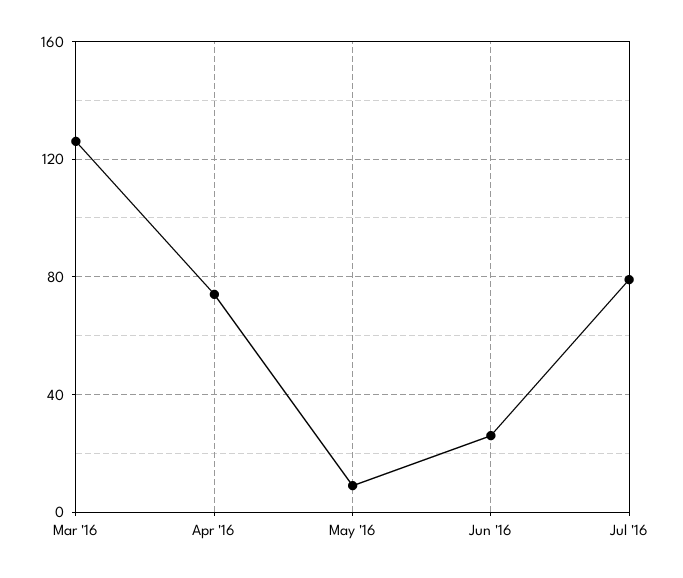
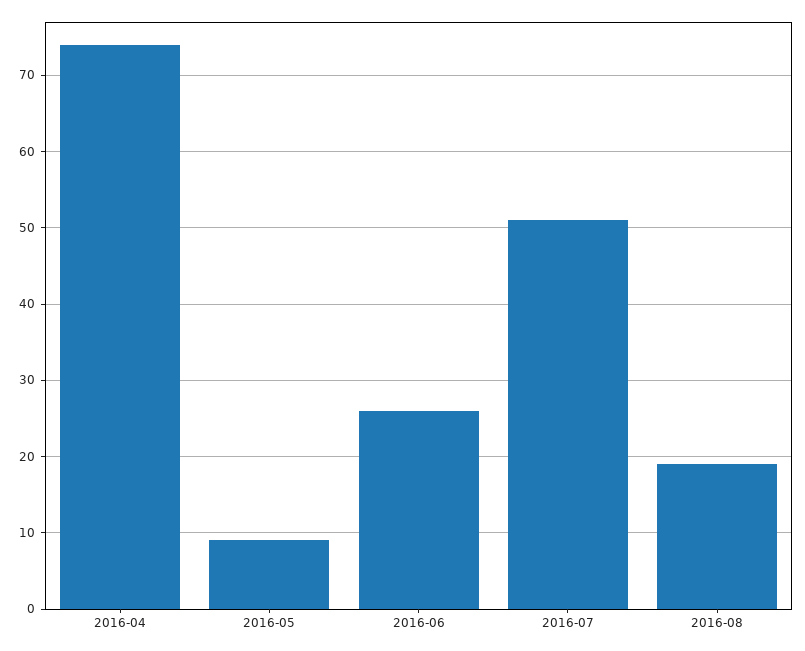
Mar '16: 125 -> none
Jul '16: 80 -> 51
2016-08: none -> 19

